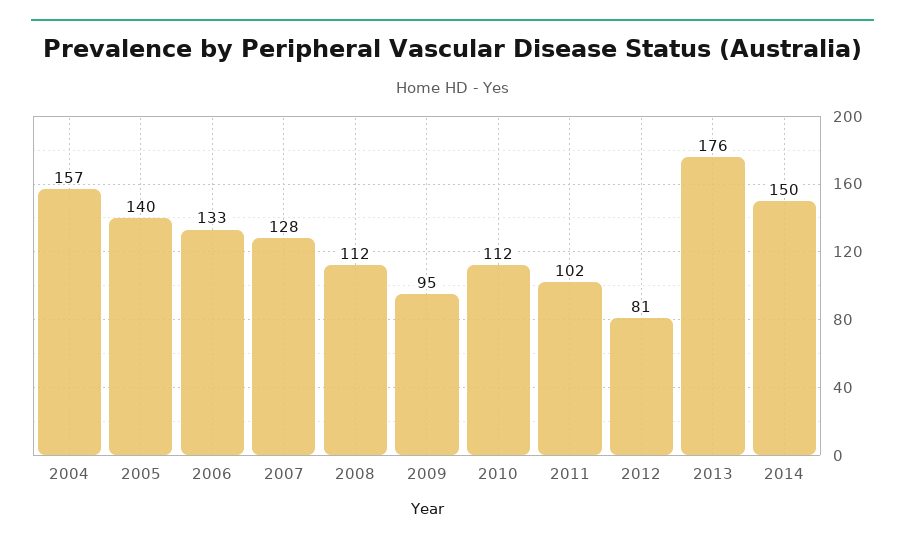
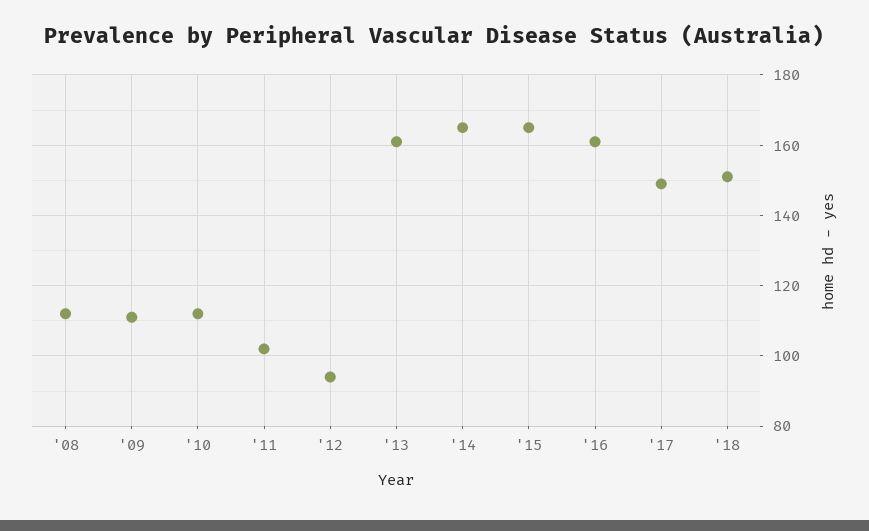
2004: 157 -> none
2005: 140 -> none
2006: 133 -> none
2007: 128 -> none
2009: 95 -> 110
2012: 81 -> 95
2013: 176 -> 160
2014: 150 -> 165
'15: none -> 165
'16: none -> 160
'17: none -> 150
'18: none -> 150

